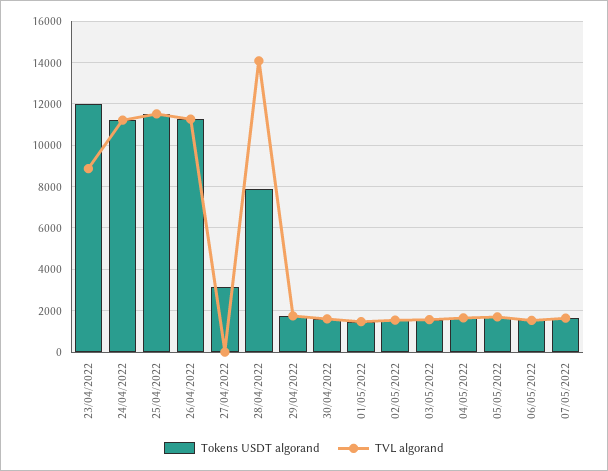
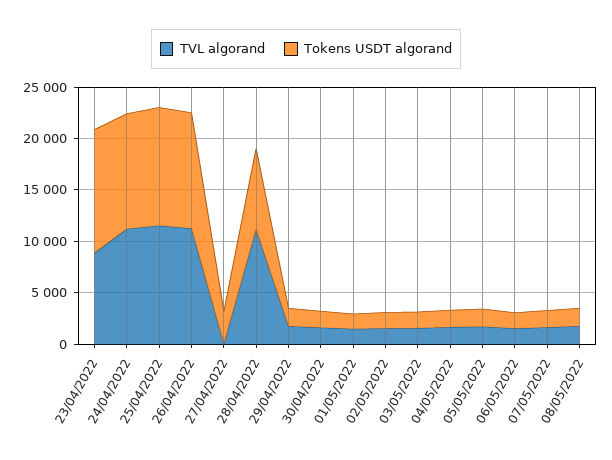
TVL algorand, 28/04/2022: 14000 -> 11000
TVL algorand, 08/05/2022: none -> 2000
Tokens USDT algorand, 08/05/2022: none -> 2000

